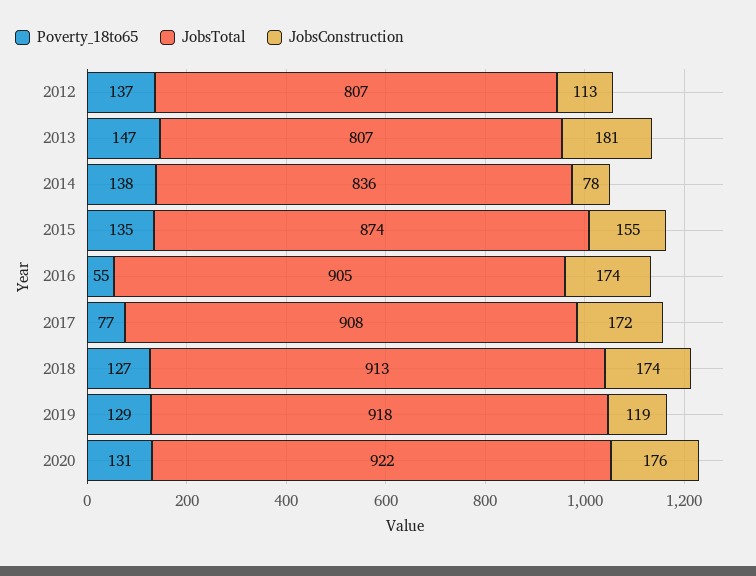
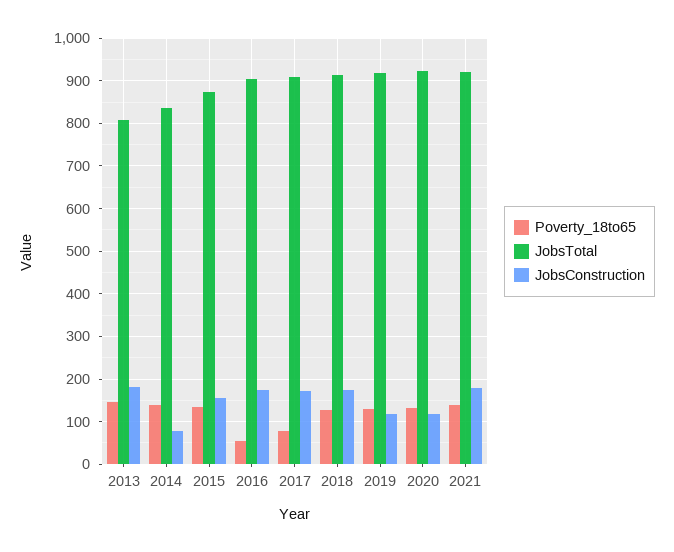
Poverty_18to65, 2012: 137 -> none
JobsTotal, 2012: 807 -> none
JobsConstruction, 2012: 113 -> none
JobsConstruction, 2020: 176 -> 120
Poverty_18to65, 2021: none -> 140
JobsTotal, 2021: none -> 920
JobsConstruction, 2021: none -> 180

